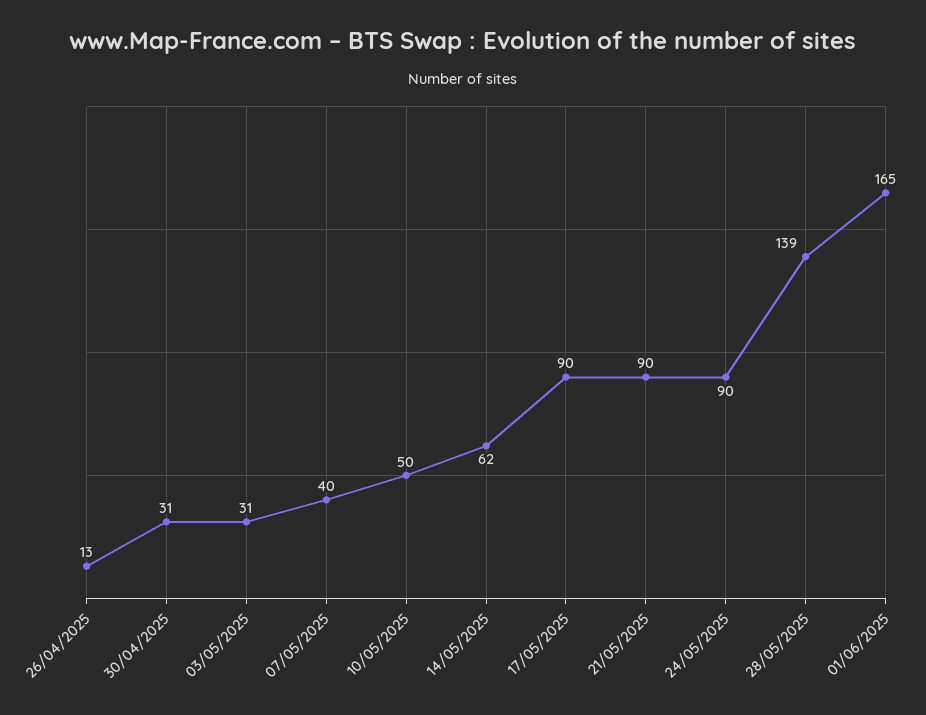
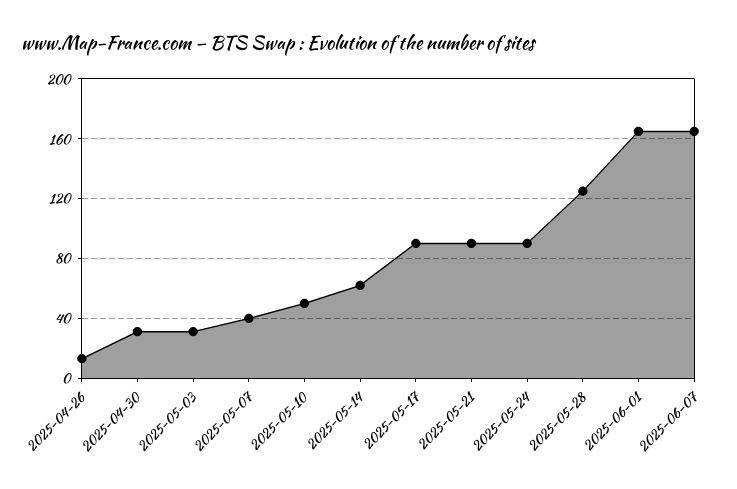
28/05/2025: 139 -> 125
2025-06-07: none -> 165

